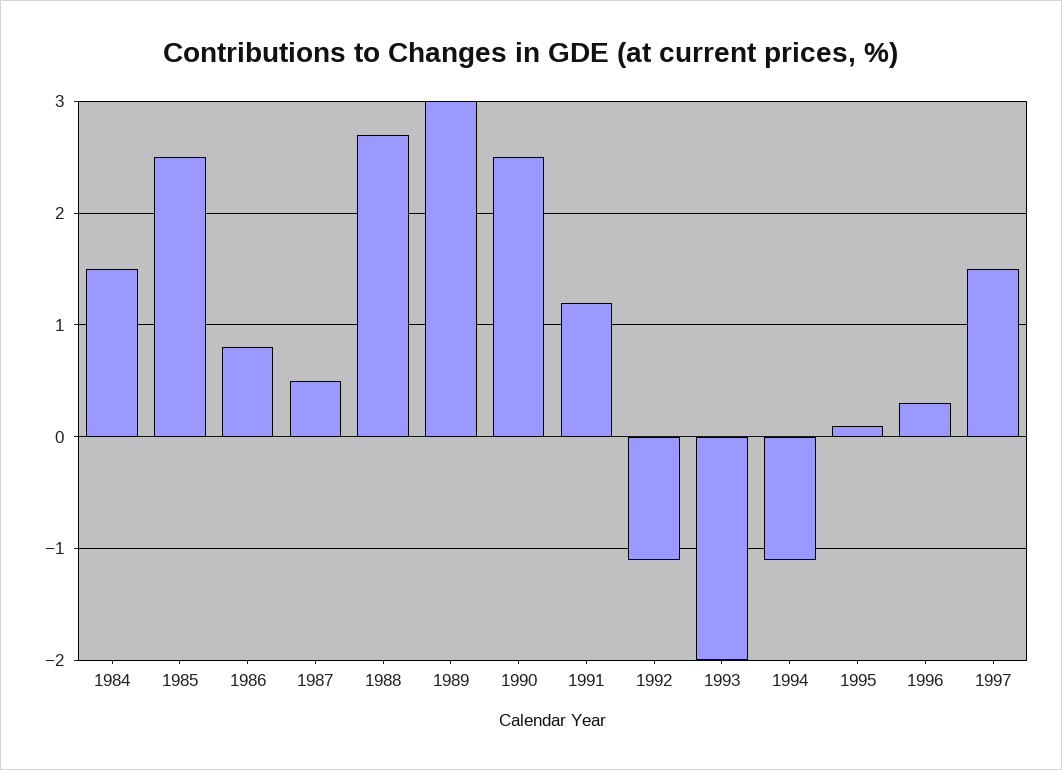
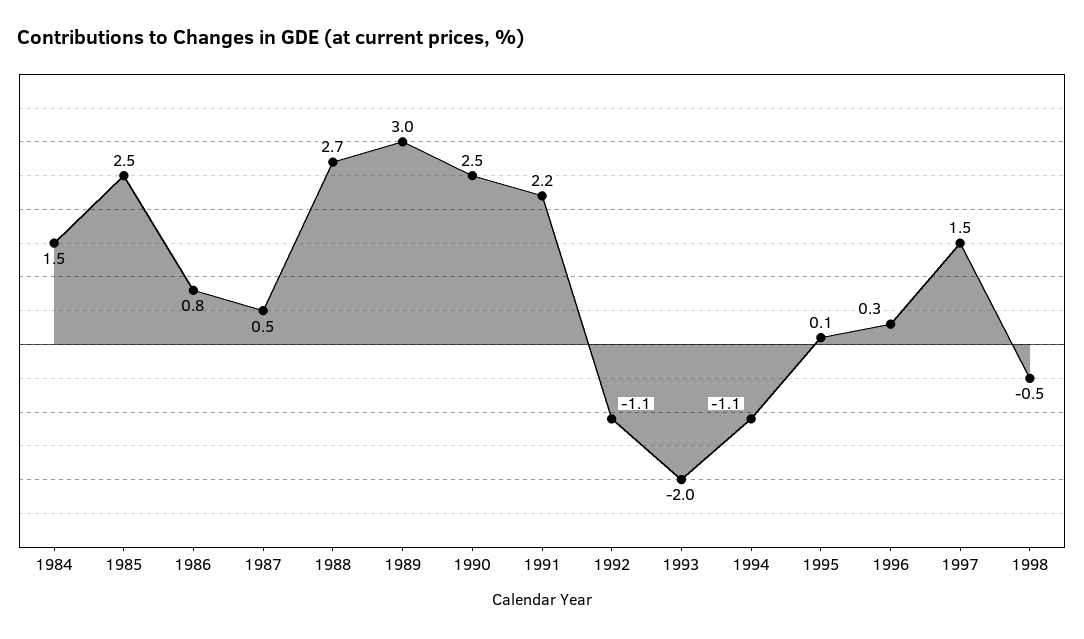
1991: 1.2 -> 2.2
1998: none -> -0.5

